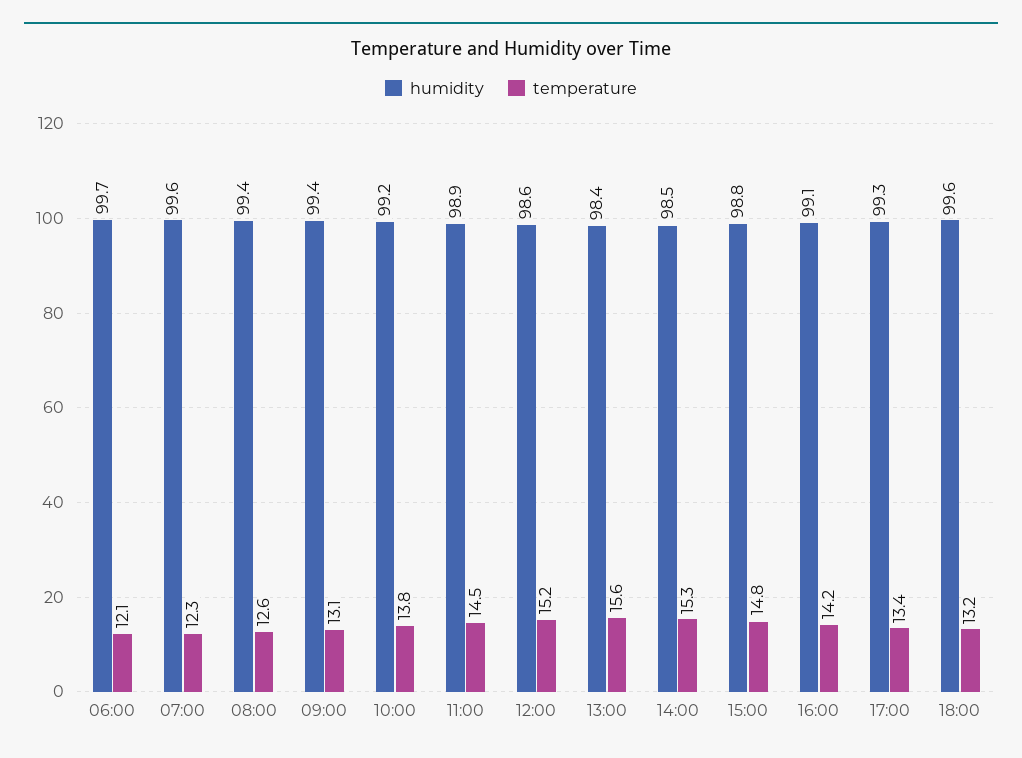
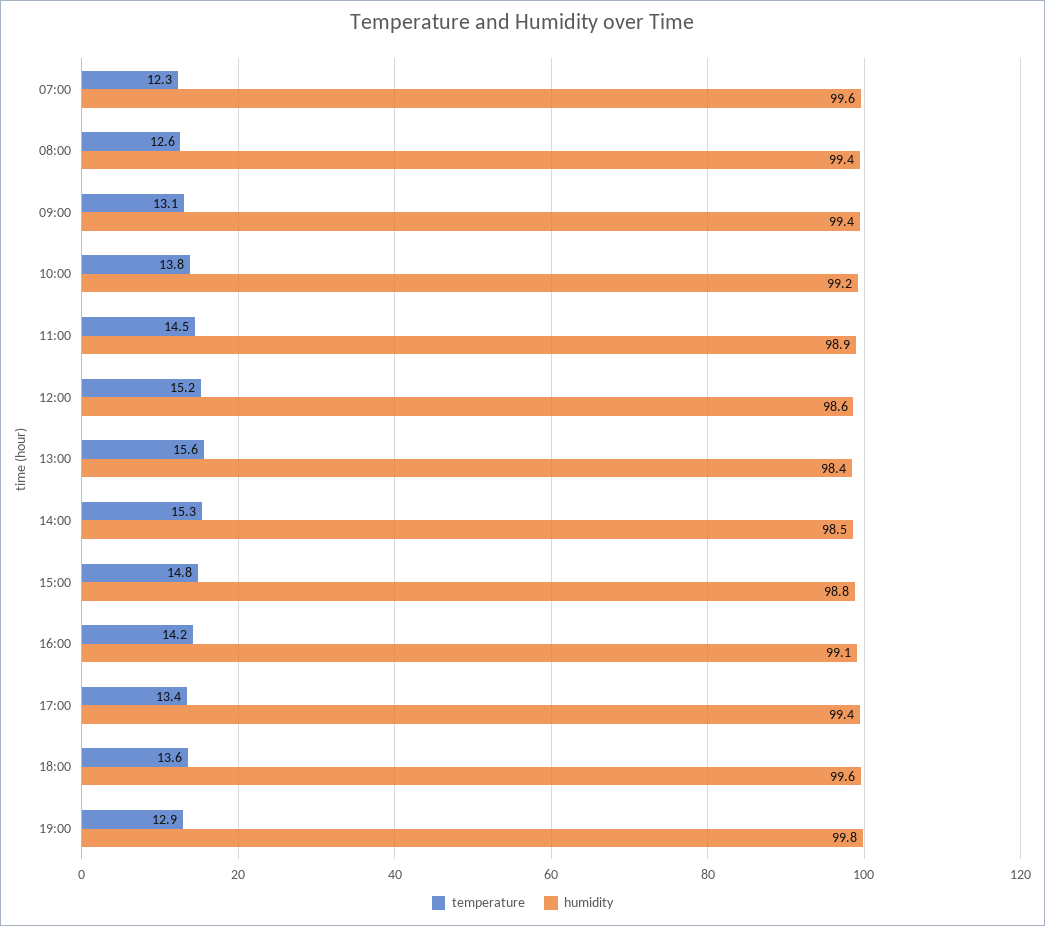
humidity, 06:00: 99.7 -> none
temperature, 06:00: 12.1 -> none
humidity, 17:00: 99.3 -> 99.4
temperature, 18:00: 13.2 -> 13.6
temperature, 19:00: none -> 12.9
humidity, 19:00: none -> 99.8

